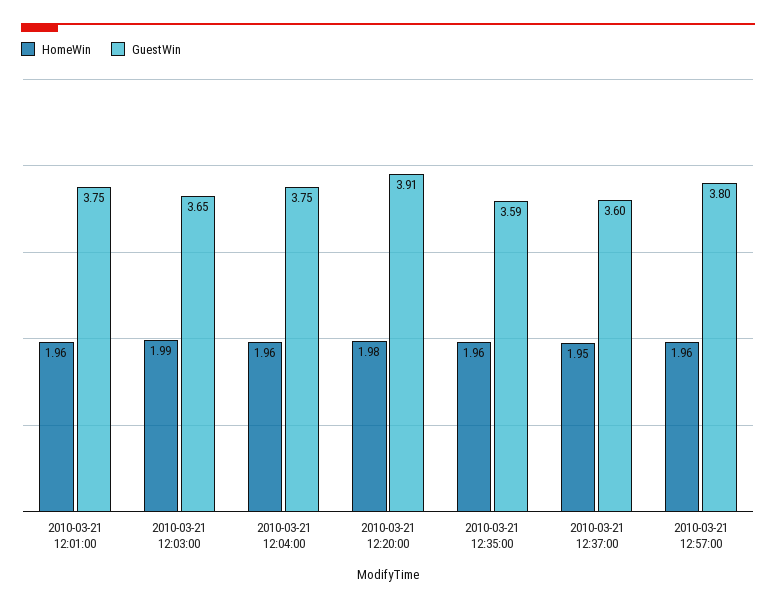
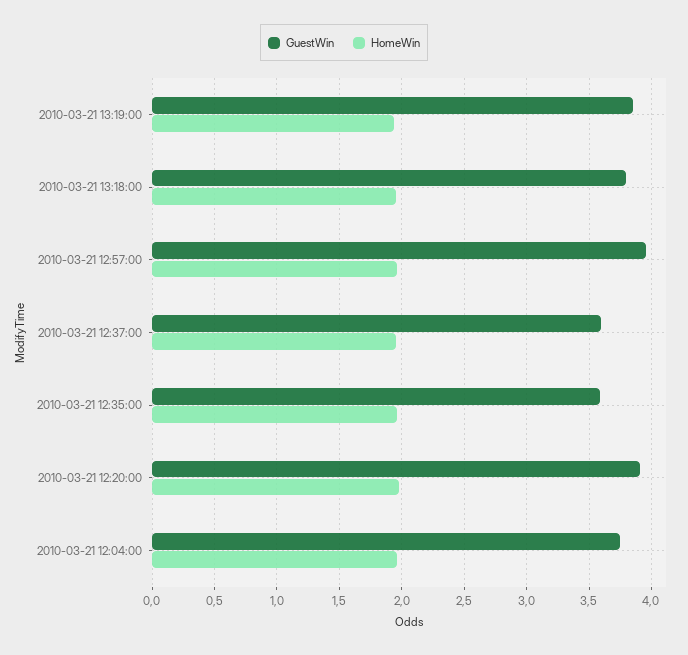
HomeWin, 2010-03-21 12:01:00: 1.96 -> none
GuestWin, 2010-03-21 12:01:00: 3.75 -> none
HomeWin, 2010-03-21 12:03:00: 1.99 -> none
GuestWin, 2010-03-21 12:03:00: 3.65 -> none
GuestWin, 2010-03-21 12:57:00: 3.8 -> 3.95
GuestWin, 2010-03-21 13:19:00: none -> 3.85
HomeWin, 2010-03-21 13:19:00: none -> 1.95
GuestWin, 2010-03-21 13:18:00: none -> 3.8
HomeWin, 2010-03-21 13:18:00: none -> 1.95

